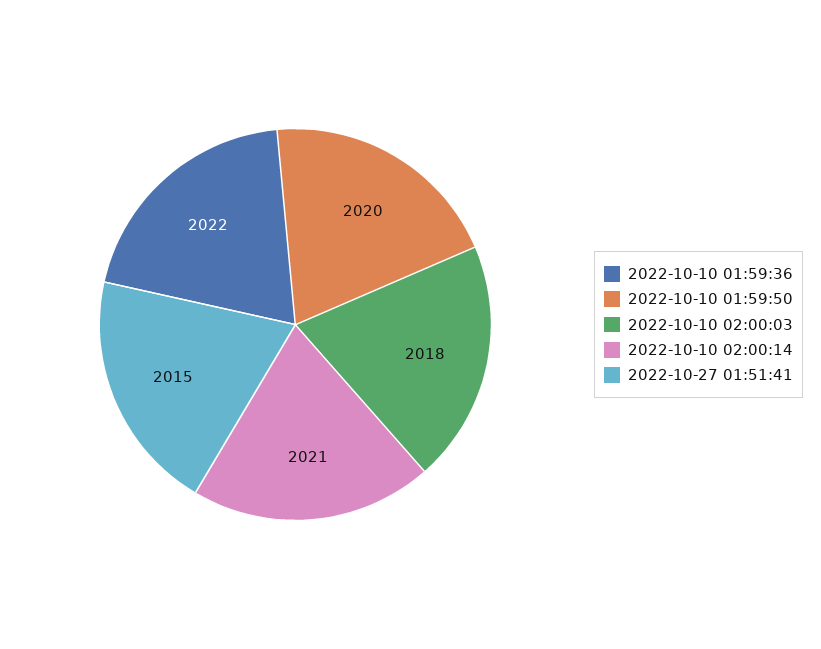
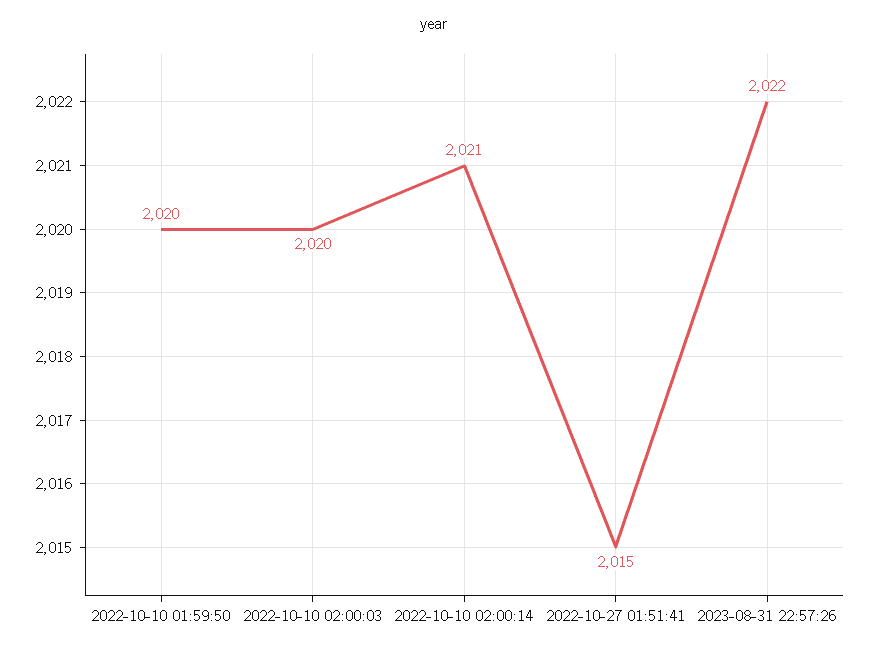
2022-10-10 01:59:36: 2022 -> none
2022-10-10 02:00:03: 2018 -> 2020
2023-08-31 22:57:26: none -> 2022

